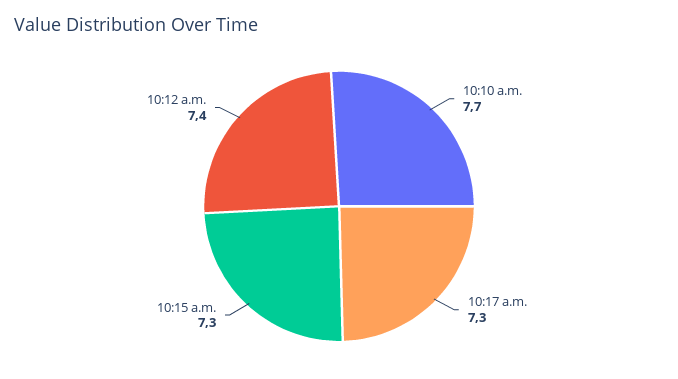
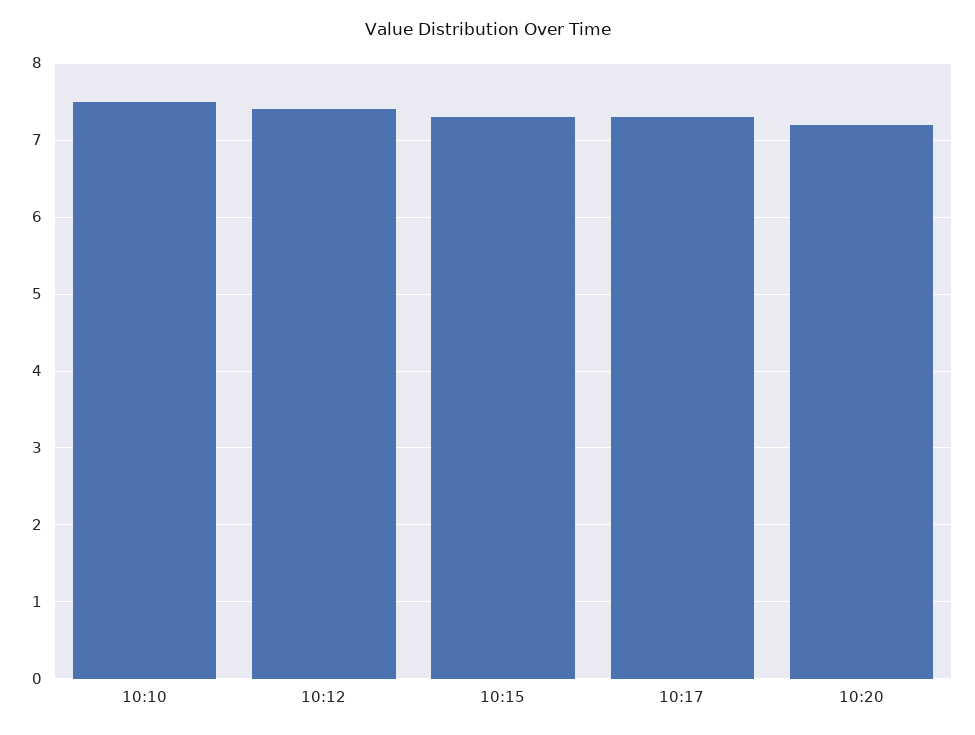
10:10 a.m.: 7.7 -> 7.5
10:20: none -> 7.2

